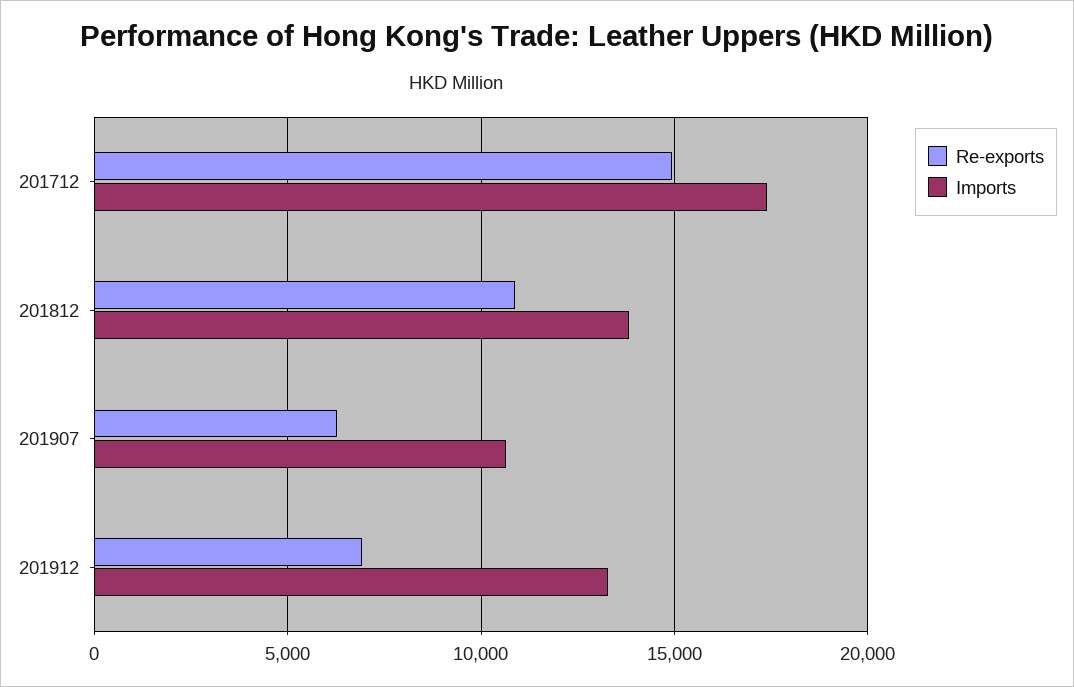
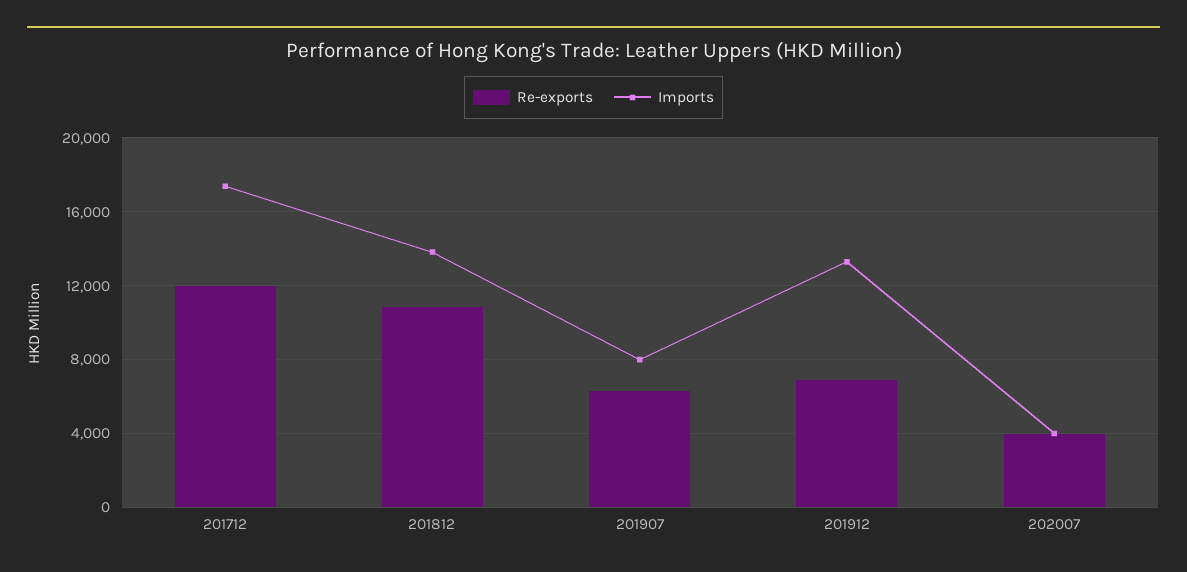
Re-exports, 201712: 15000 -> 12000
Imports, 201907: 10500 -> 8000
Re-exports, 202007: none -> 4000
Imports, 202007: none -> 4000

